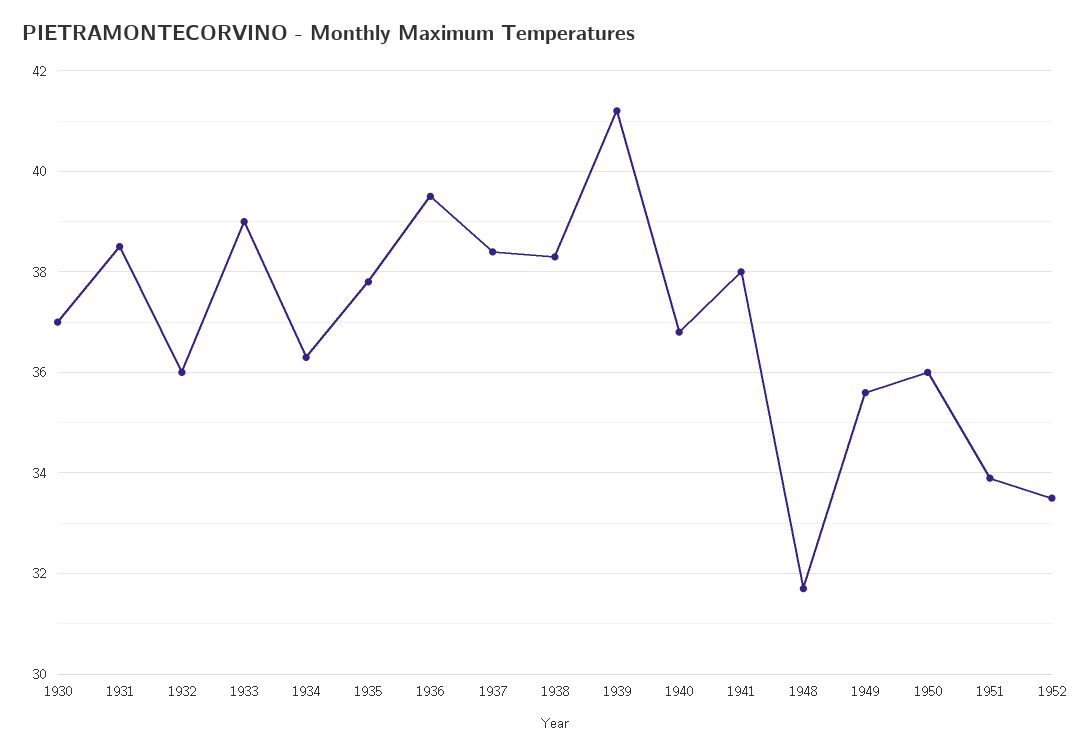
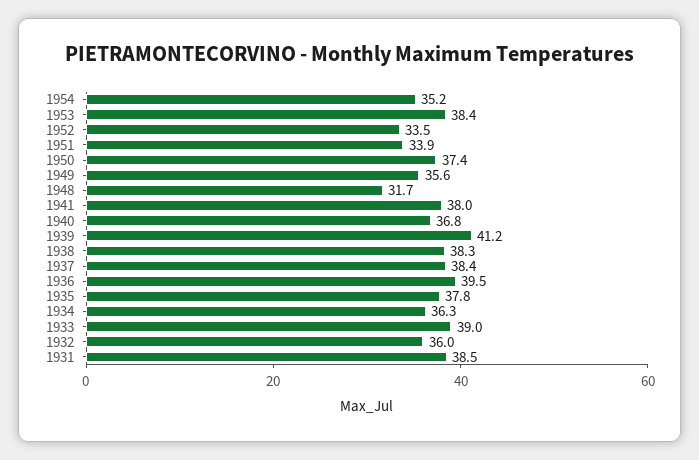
1930: 37 -> none
1950: 36 -> 37.4
1954: none -> 35.2
1953: none -> 38.4

